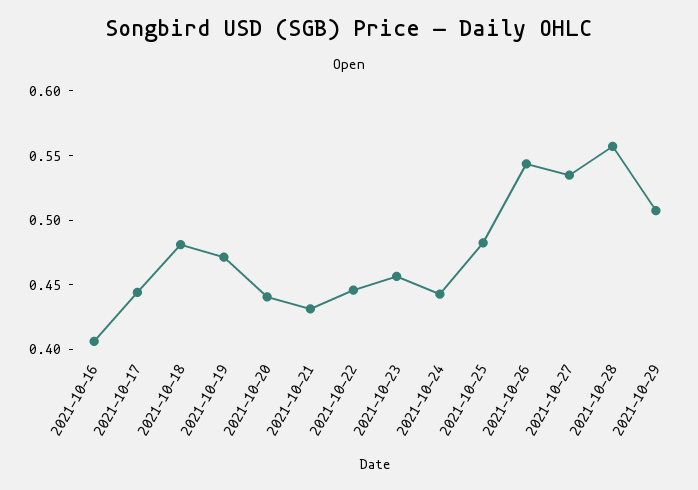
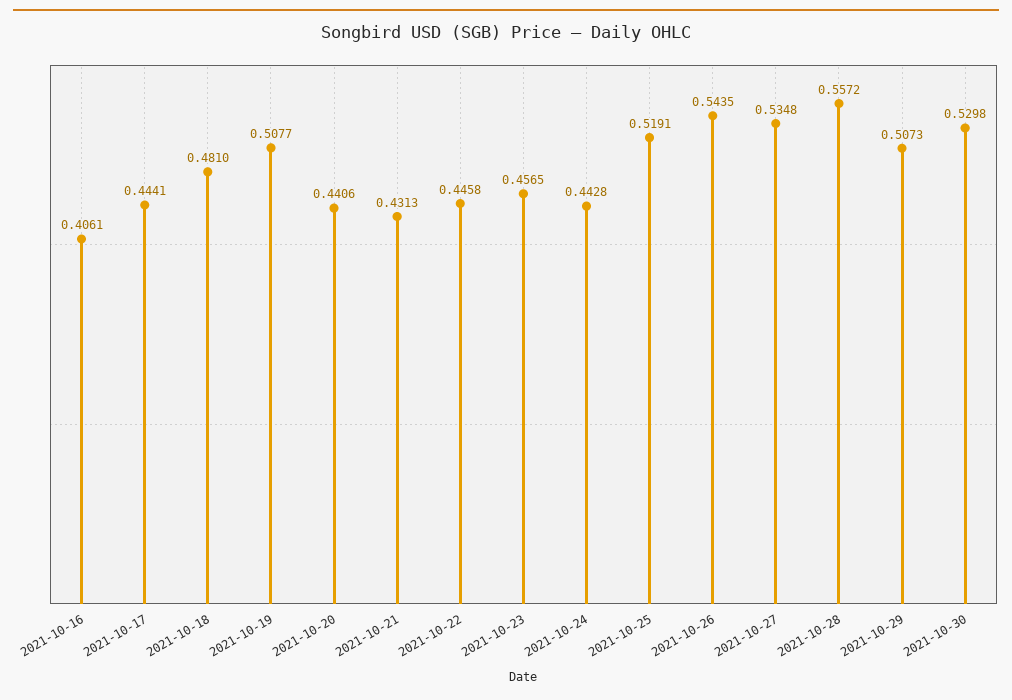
2021-10-19: 0.47 -> 0.5077
2021-10-25: 0.48 -> 0.5191
2021-10-30: none -> 0.5298

